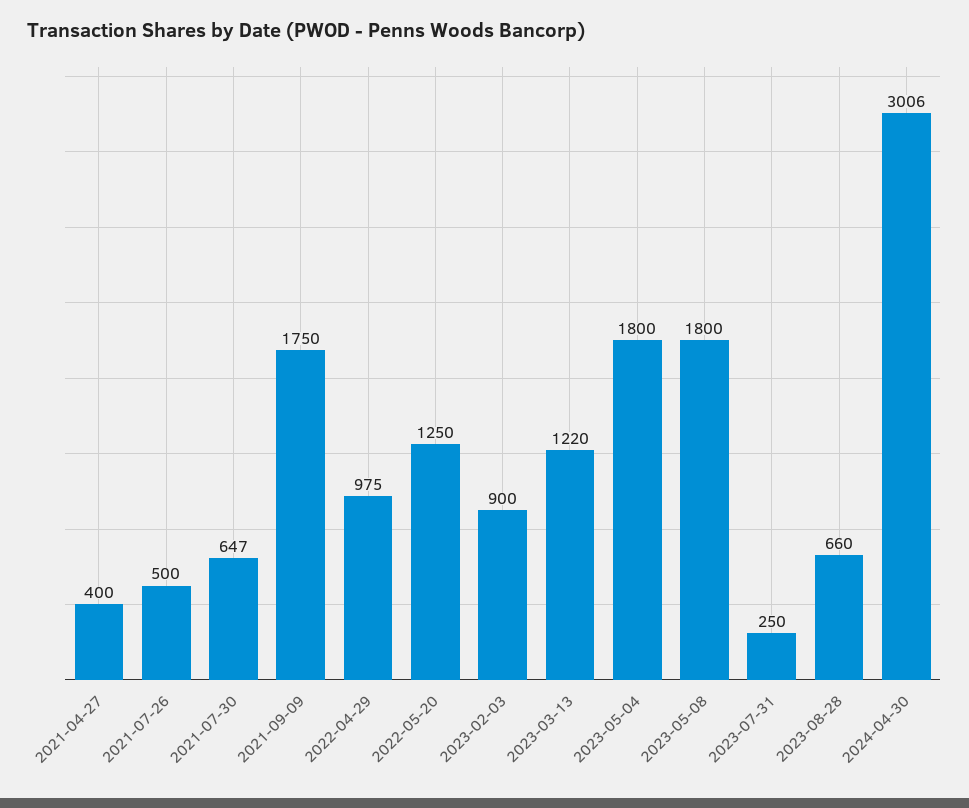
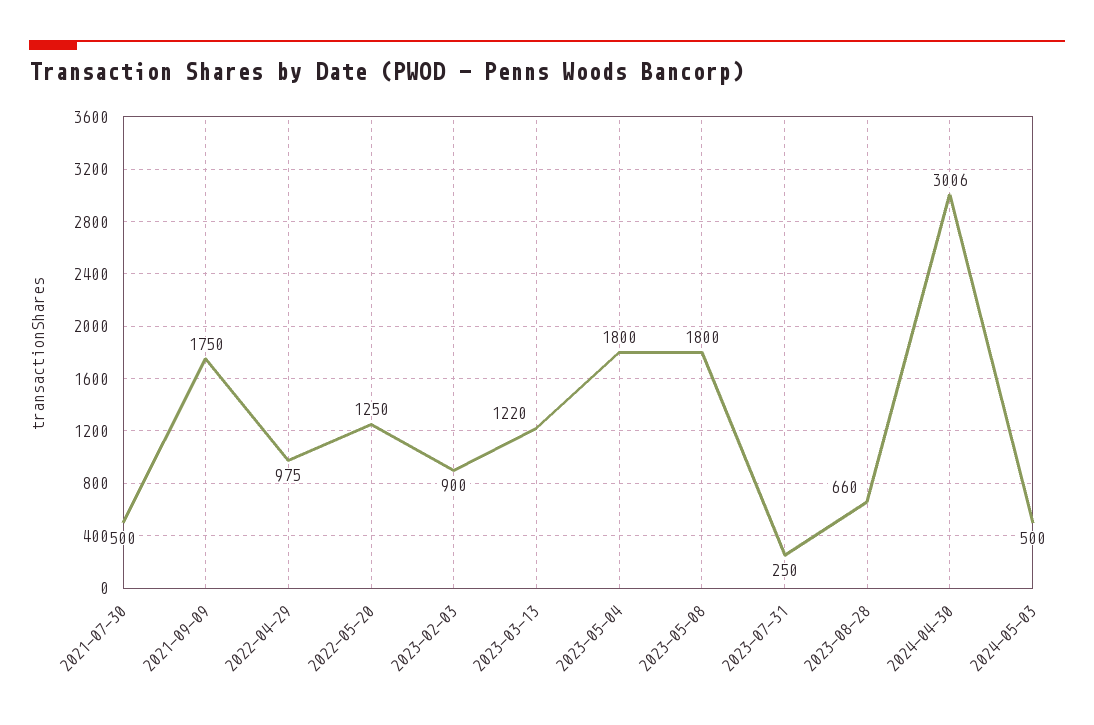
2021-04-27: 400 -> none
2021-07-26: 500 -> none
2021-07-30: 647 -> 500
2024-05-03: none -> 500

